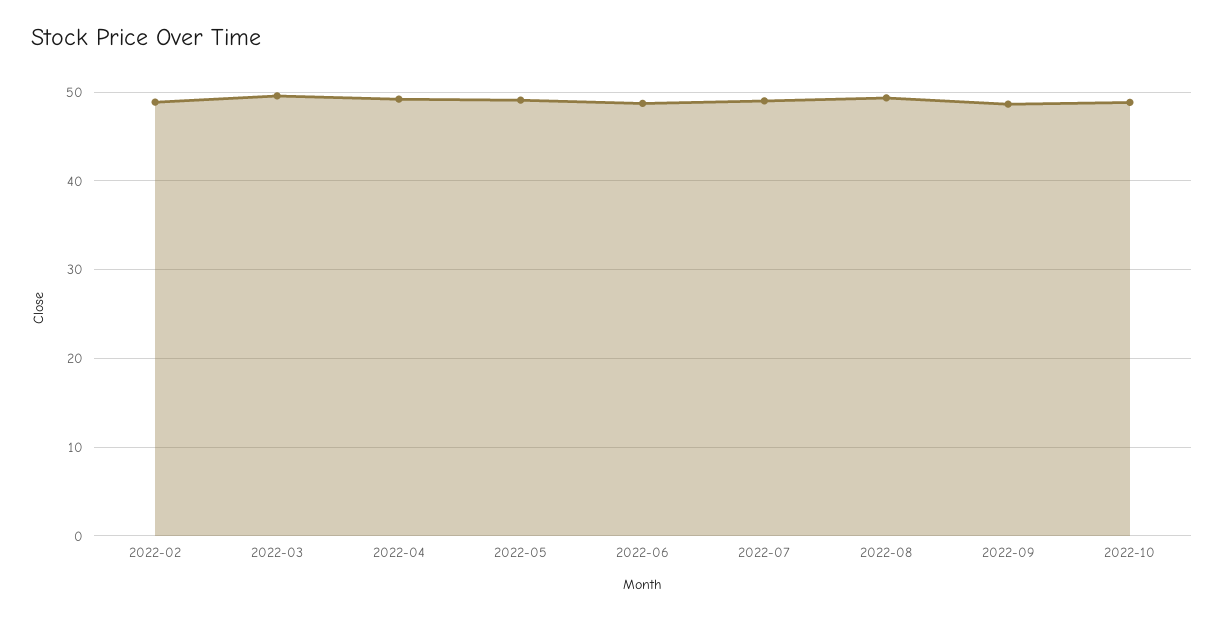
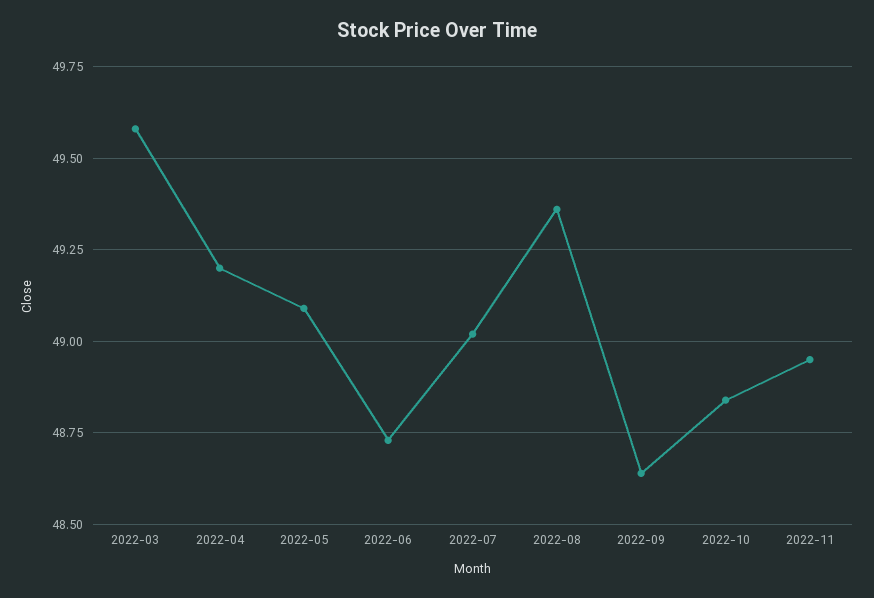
2022-02: 49 -> none
2022-11: none -> 48.95

